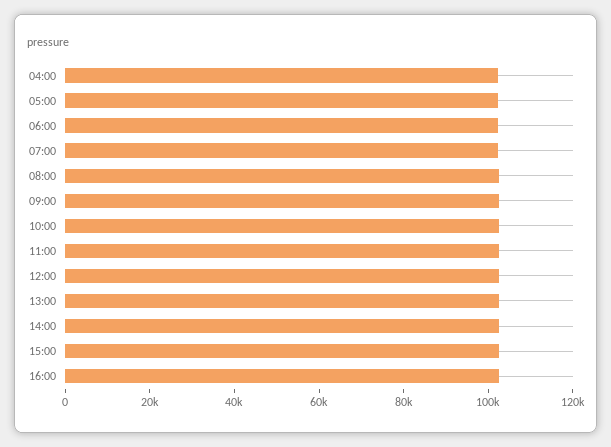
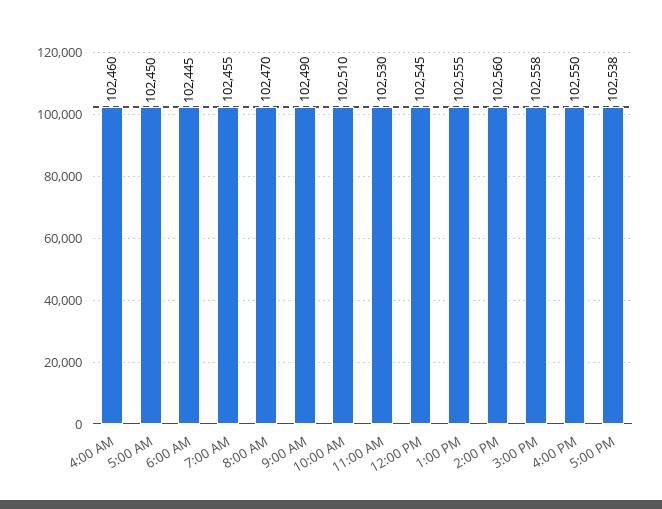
5:00 PM: none -> 102538

